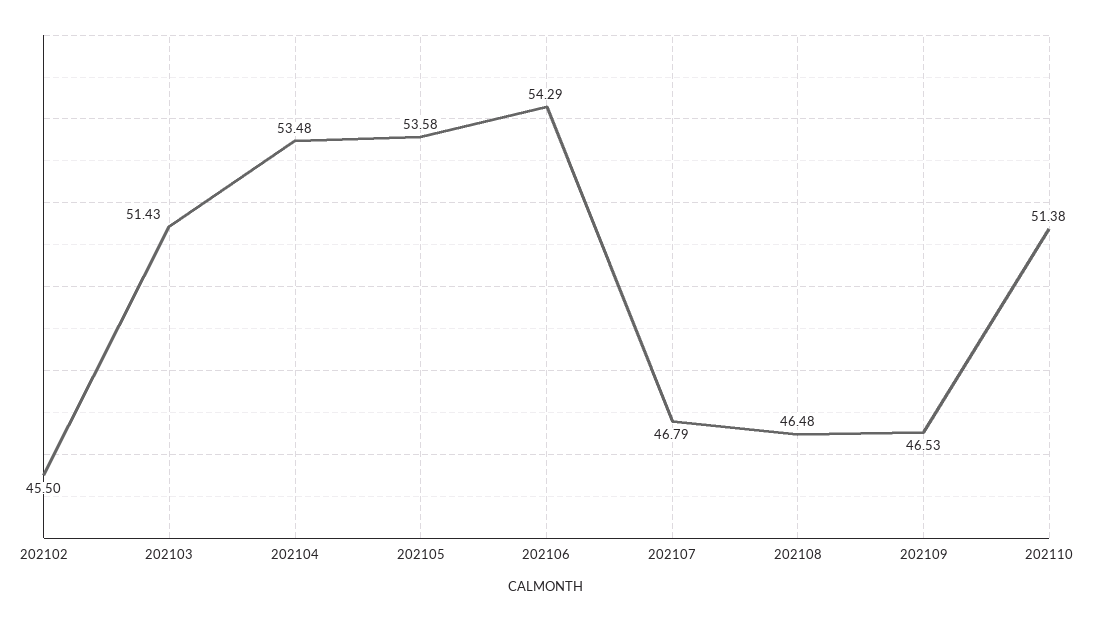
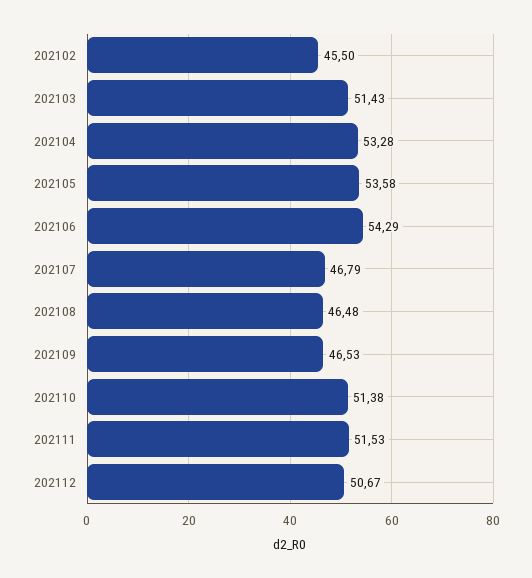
202104: 53.48 -> 53.28
202111: none -> 51.53
202112: none -> 50.67

